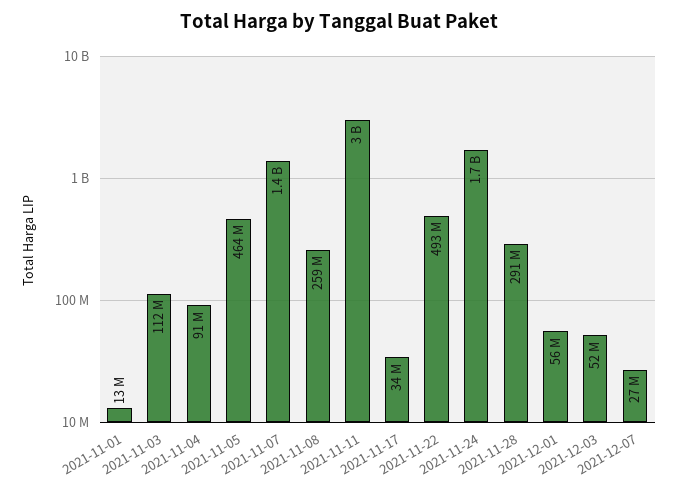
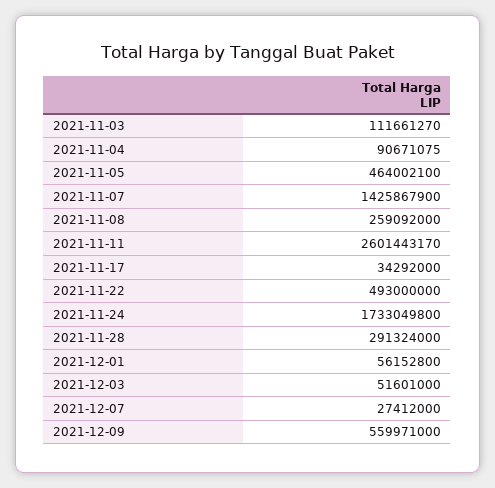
2021-11-01: 13000000 -> none
2021-11-11: 3000000000 -> 2601443170
2021-12-09: none -> 559971000

